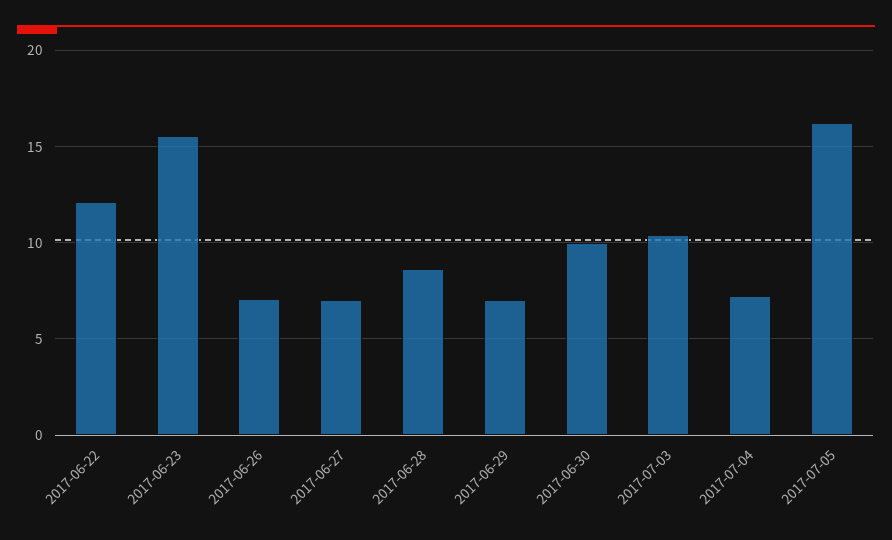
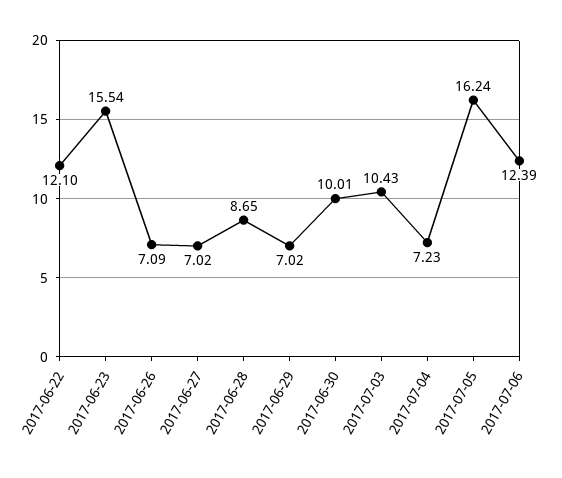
2017-07-06: none -> 12.39

